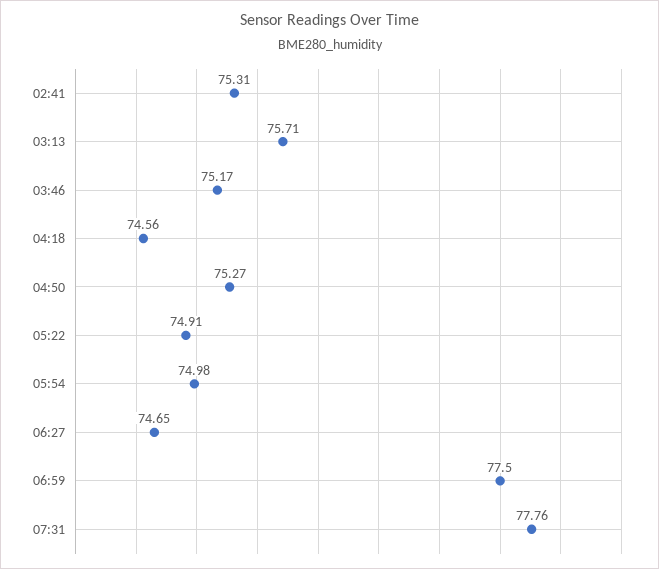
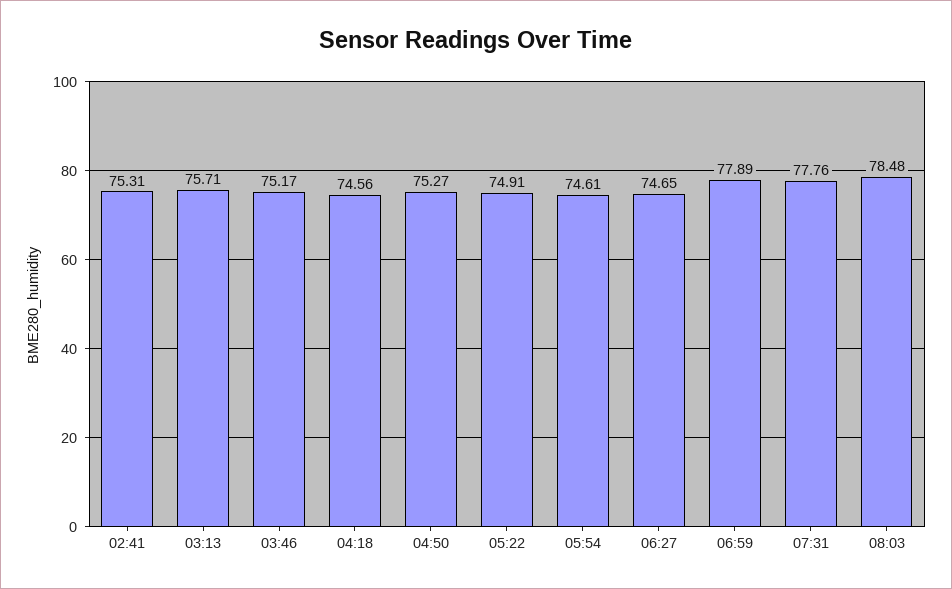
05:54: 74.98 -> 74.61
06:59: 77.5 -> 77.89
08:03: none -> 78.48

